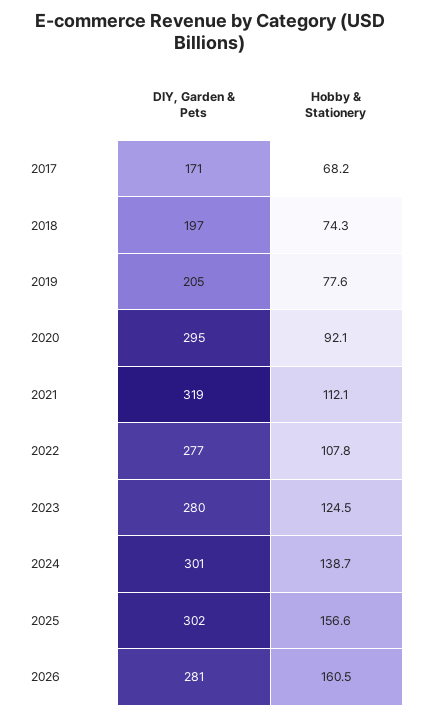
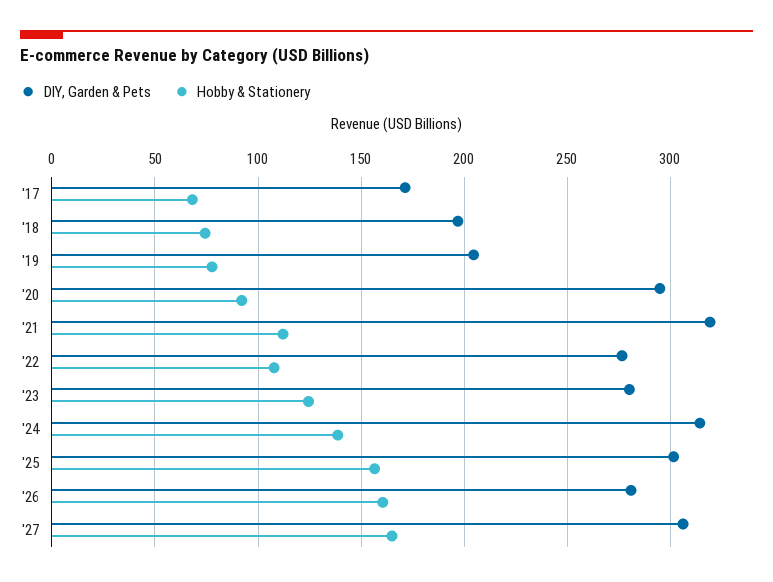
DIY, Garden & Pets, 2024: 301 -> 315
DIY, Garden & Pets, '27: none -> 305
Hobby & Stationery, '27: none -> 165

